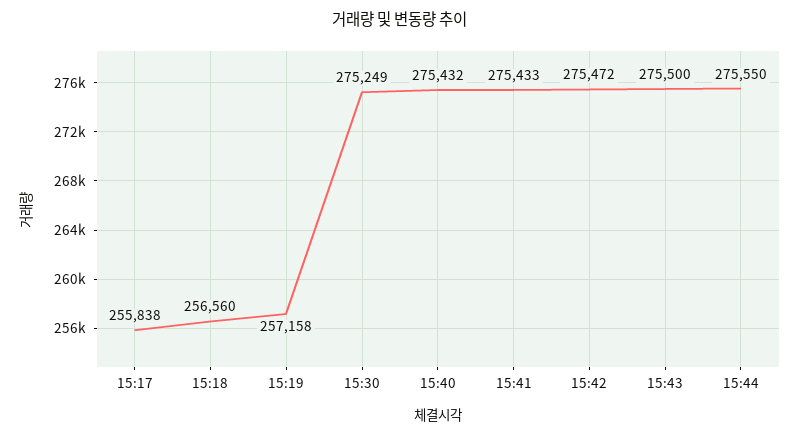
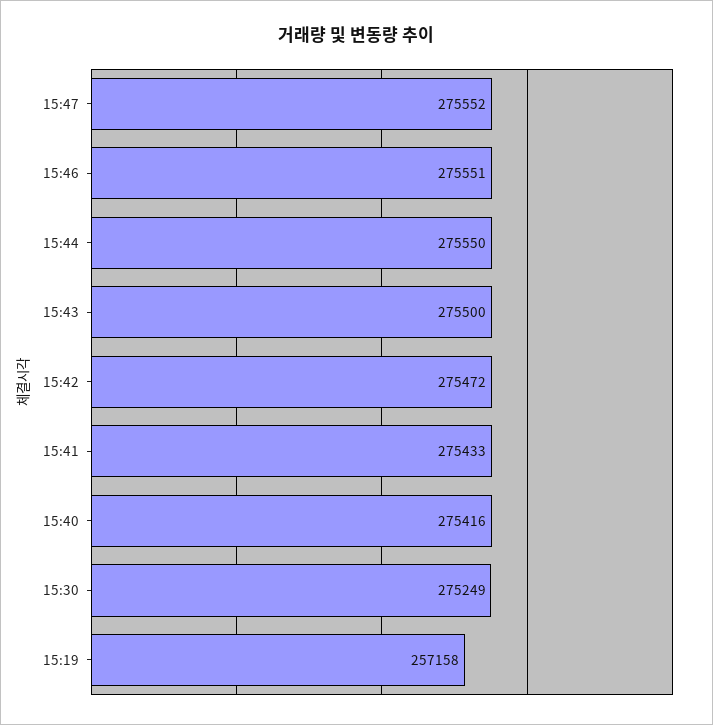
15:17: 255838 -> none
15:18: 256560 -> none
15:40: 275432 -> 275416
15:47: none -> 275552
15:46: none -> 275551

